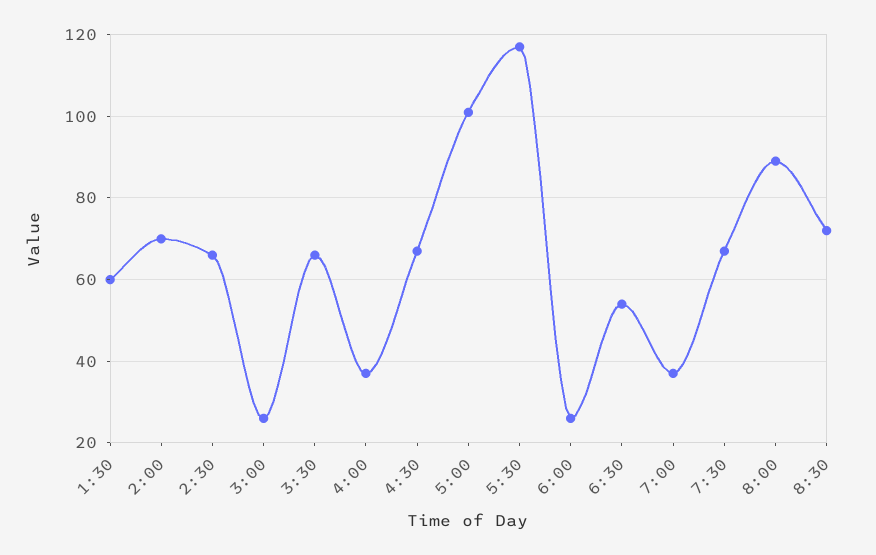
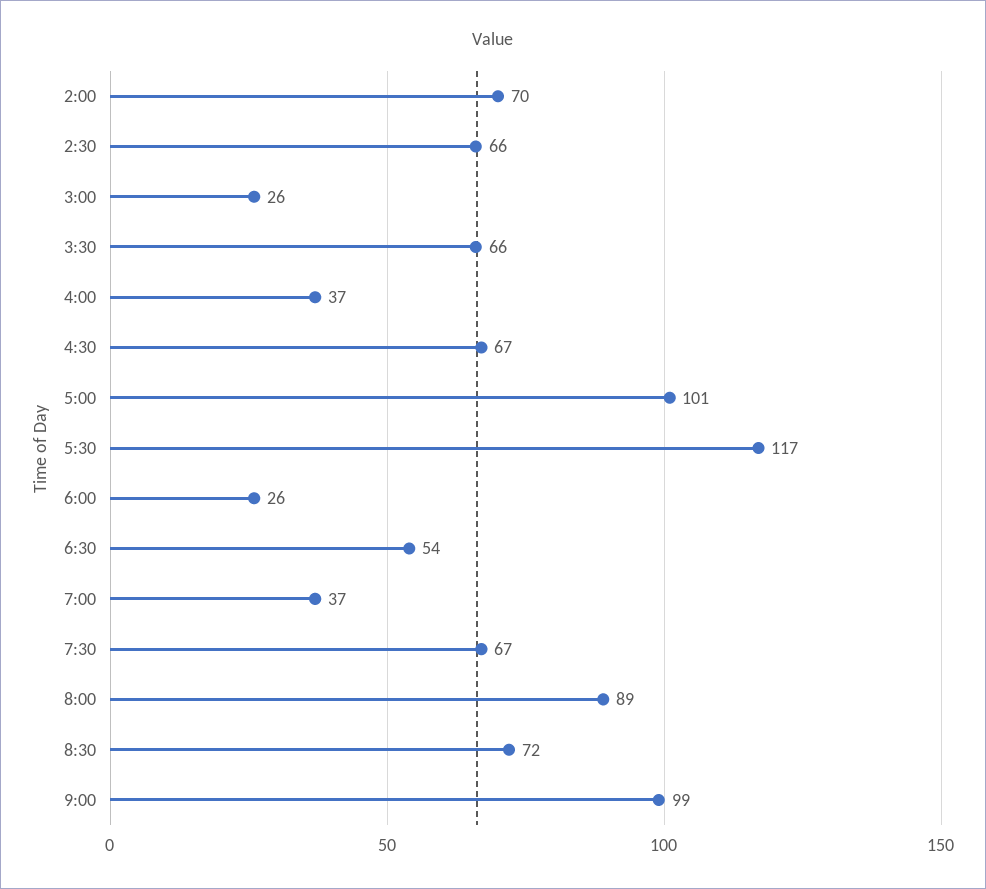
1:30: 60 -> none
9:00: none -> 99

